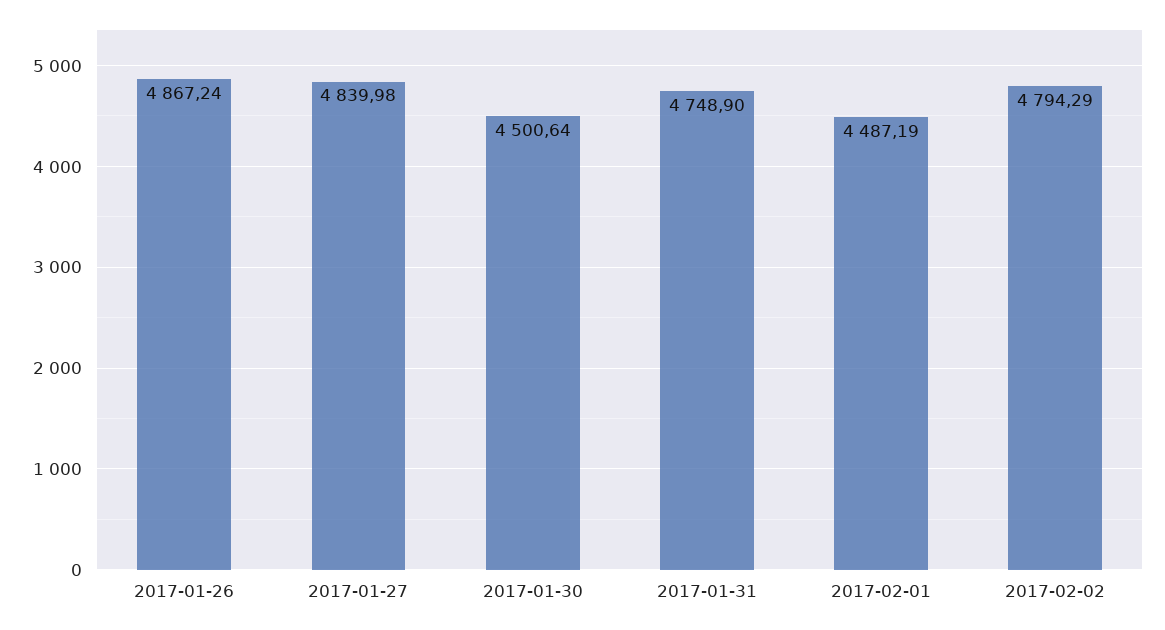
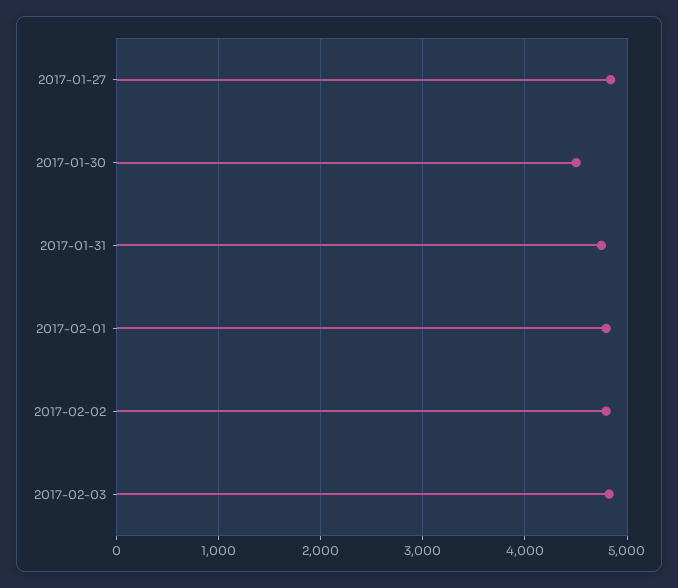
2017-01-26: 4867.24 -> none
2017-02-01: 4487.19 -> 4800
2017-02-03: none -> 4800

